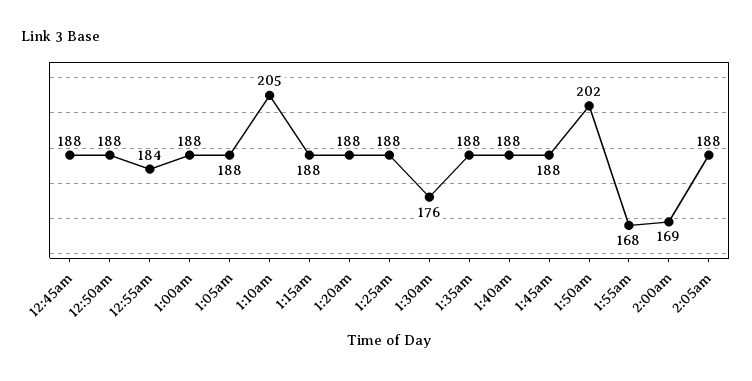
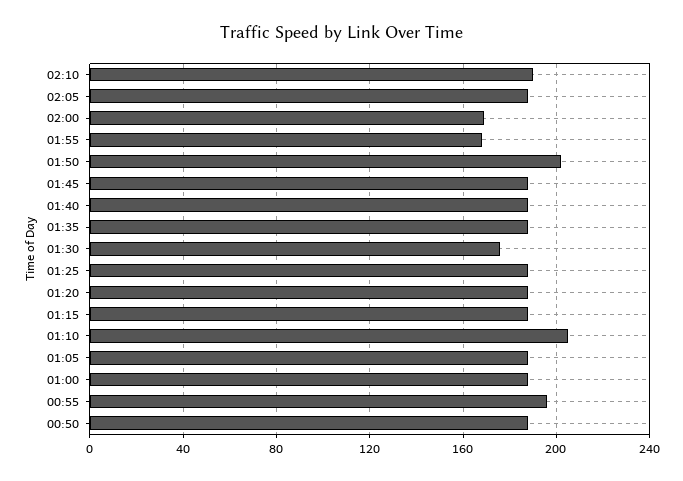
12:45am: 188 -> none
12:55am: 184 -> 195
02:10: none -> 190

